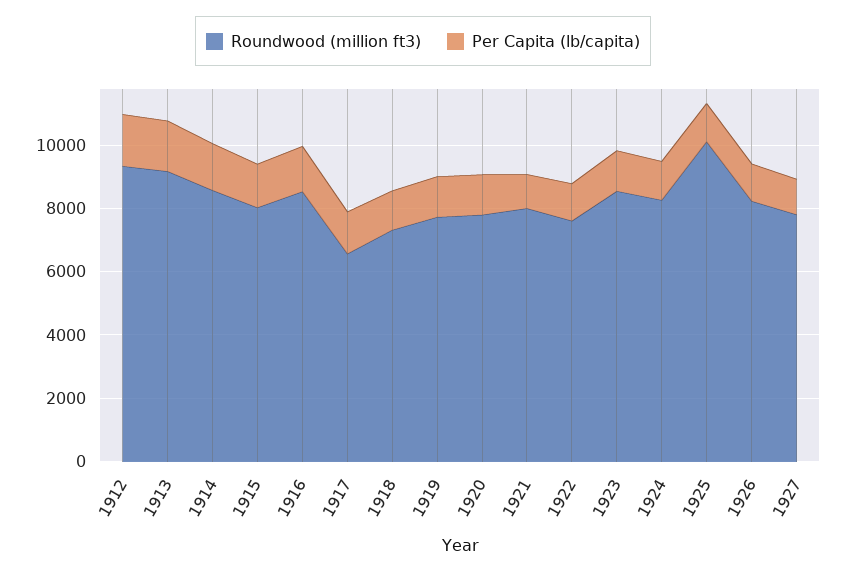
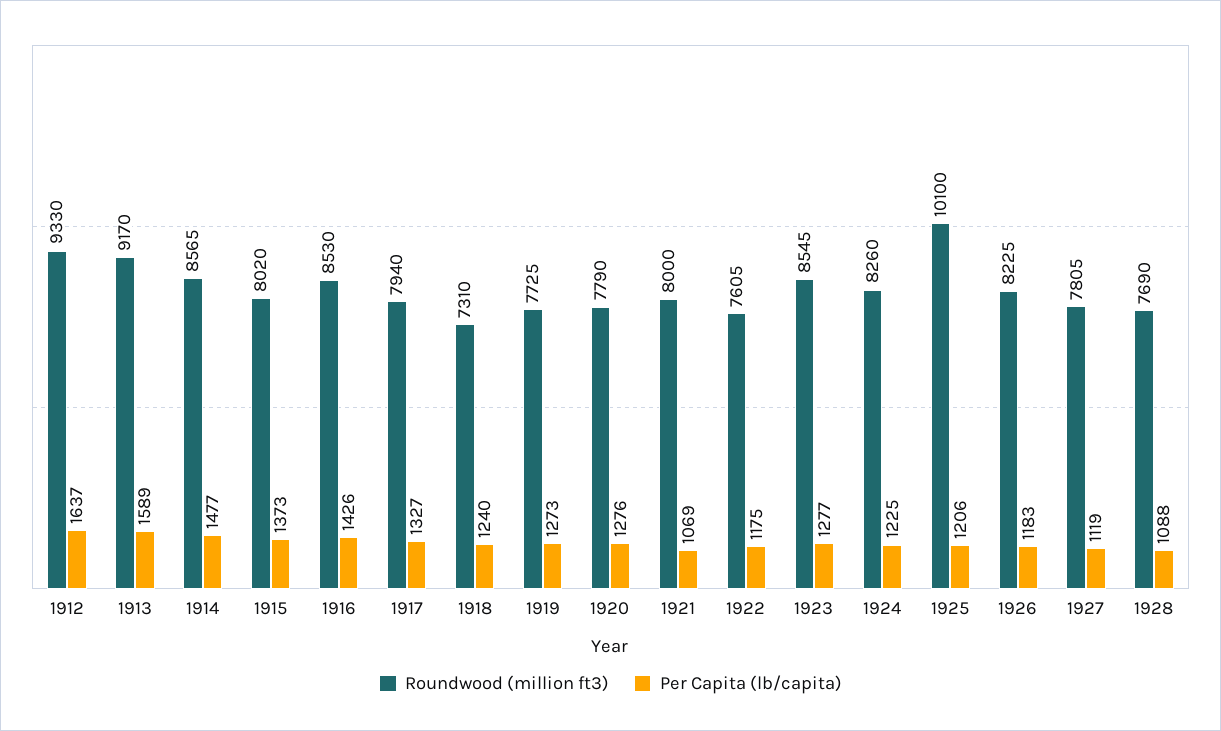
Roundwood (million ft3), 1917: 6500 -> 7940
Roundwood (million ft3), 1928: none -> 7690
Per Capita (lb/capita), 1928: none -> 1088

